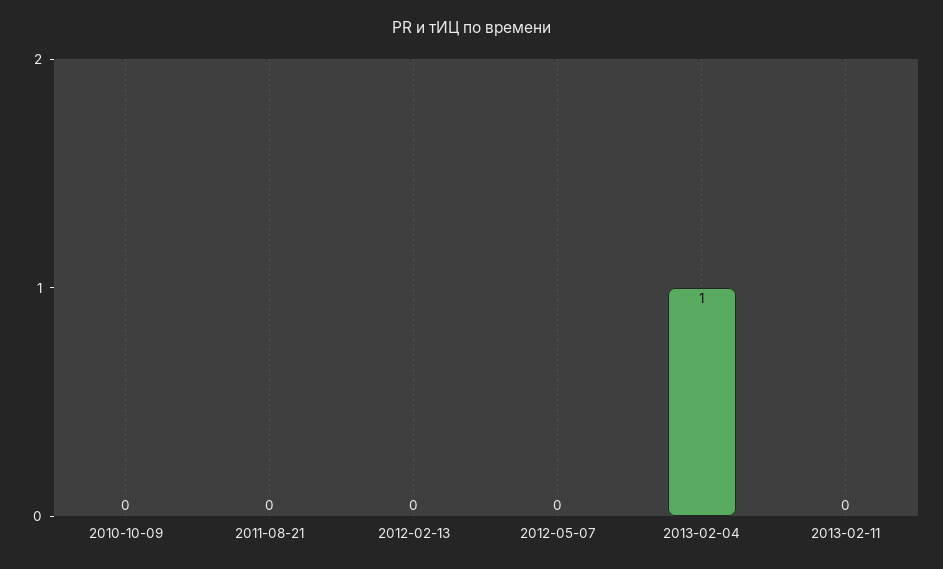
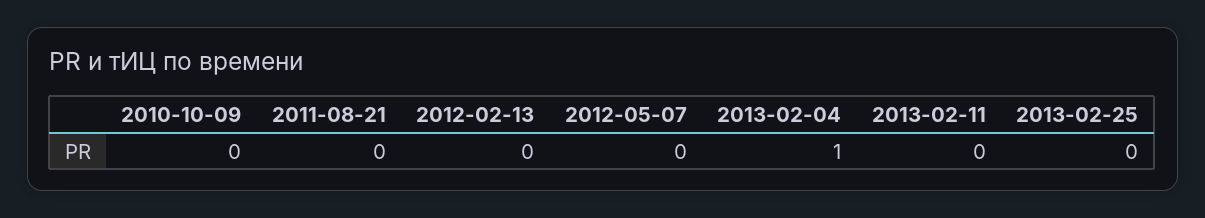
2013-02-25: none -> 0

